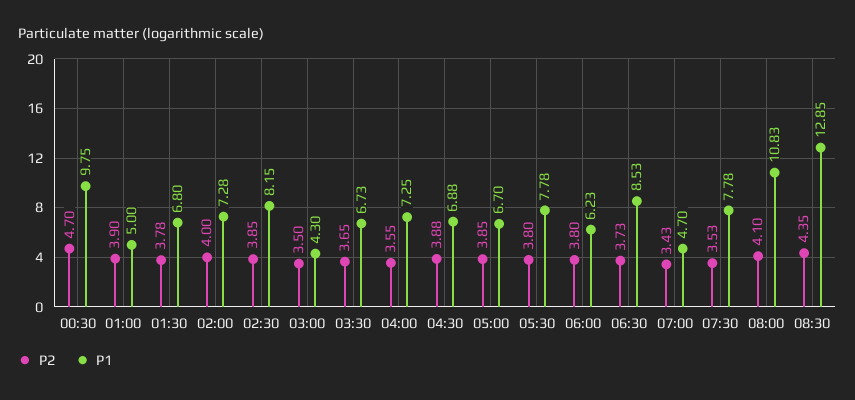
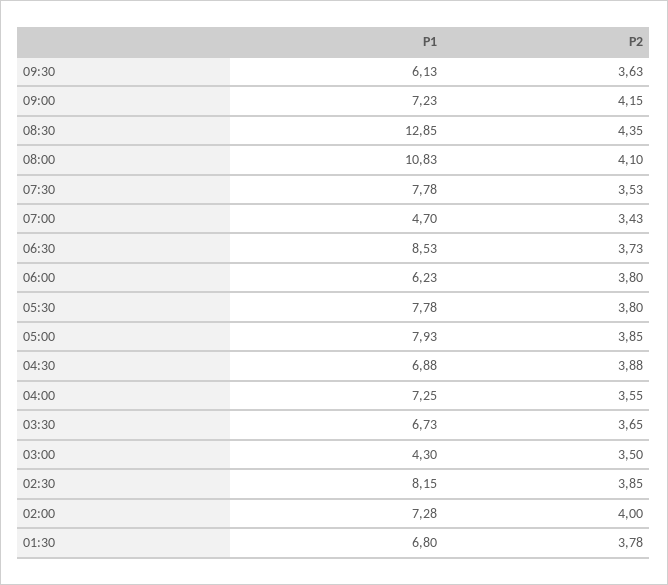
P2, 00:30: 4.7 -> none
P1, 00:30: 9.75 -> none
P2, 01:00: 3.9 -> none
P1, 01:00: 5 -> none
P1, 05:00: 6.7 -> 7.93
P1, 09:30: none -> 6.13
P2, 09:30: none -> 3.63
P1, 09:00: none -> 7.23
P2, 09:00: none -> 4.15

